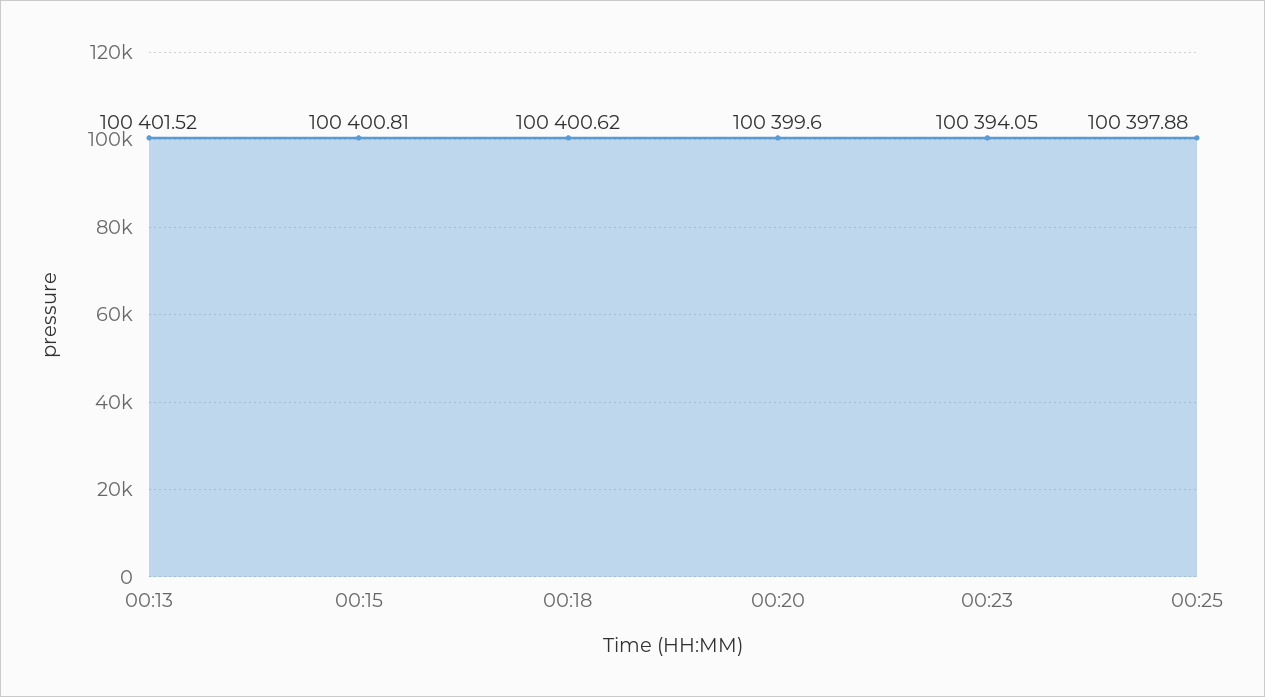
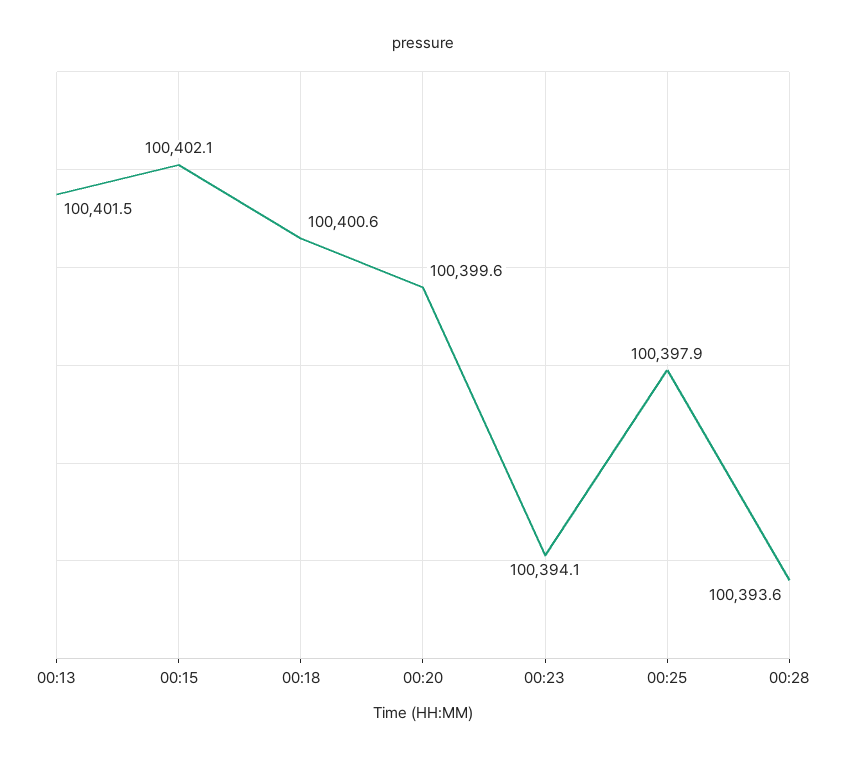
00:15: 100400.81 -> 100402.1
00:28: none -> 100393.6

